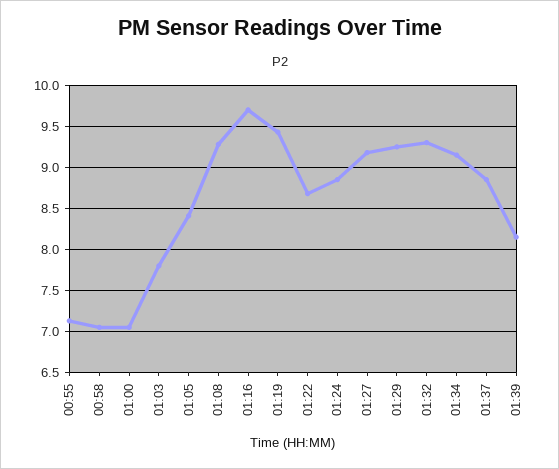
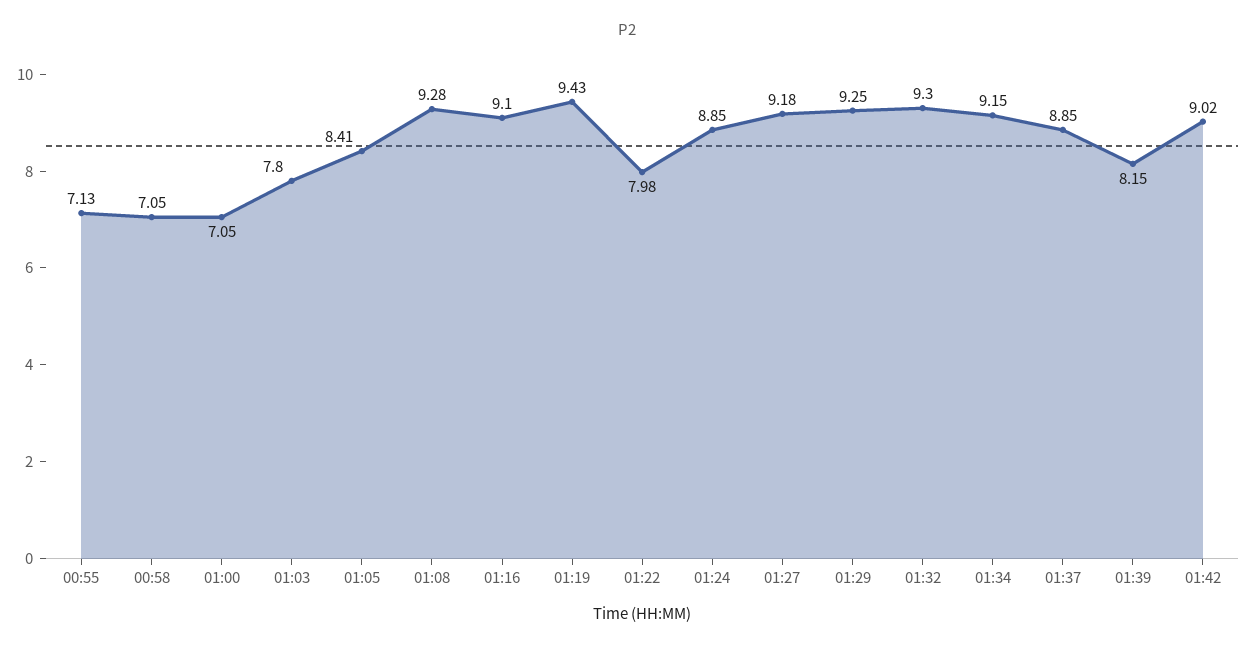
01:16: 9.7 -> 9.1
01:22: 8.7 -> 7.98
01:42: none -> 9.02

